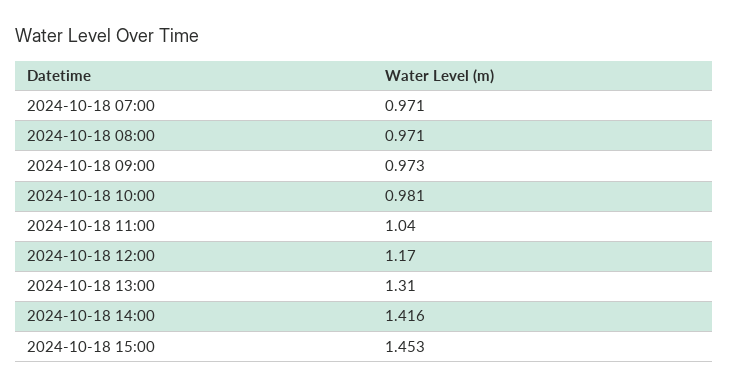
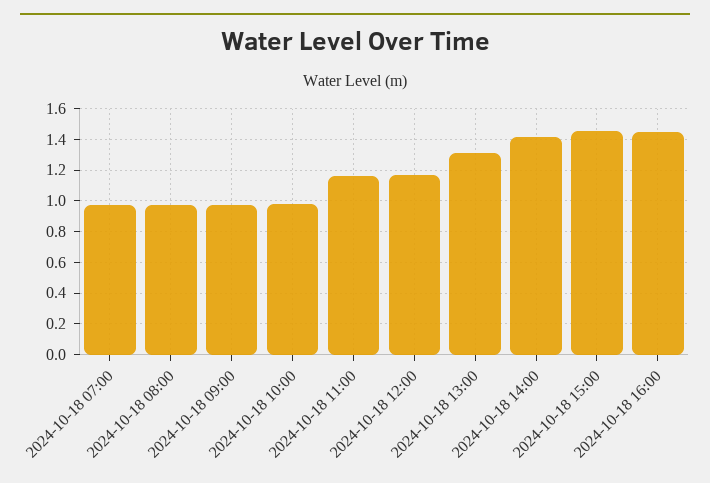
2024-10-18 11:00: 1.04 -> 1.15
2024-10-18 16:00: none -> 1.45

